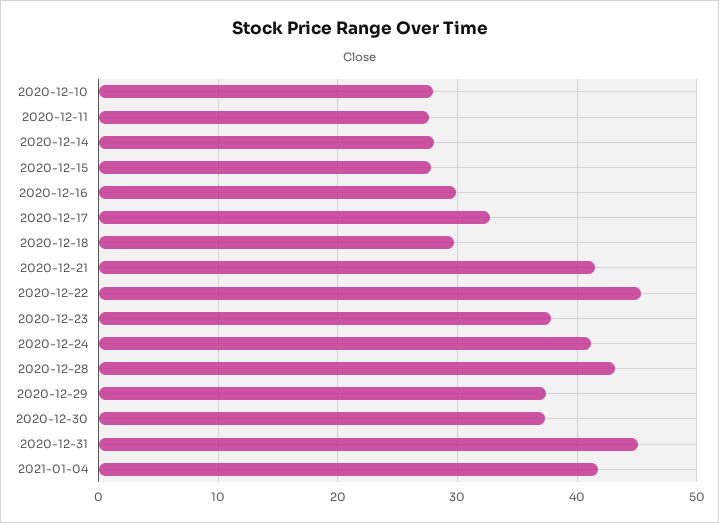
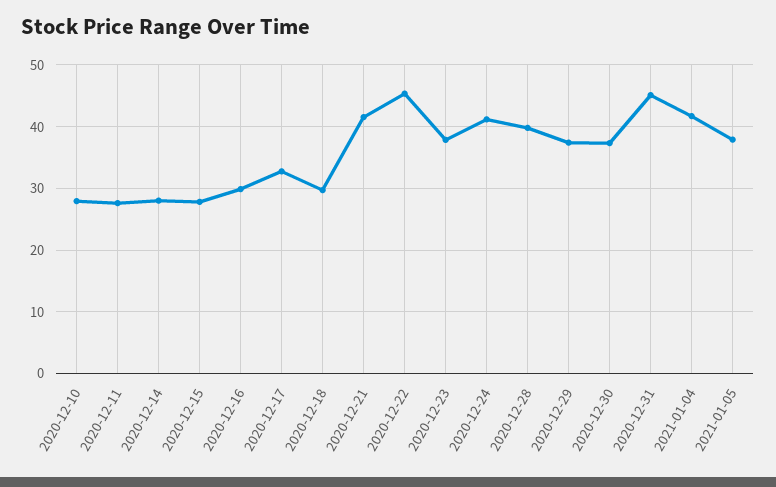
2020-12-28: 43 -> 40
2021-01-05: none -> 38

